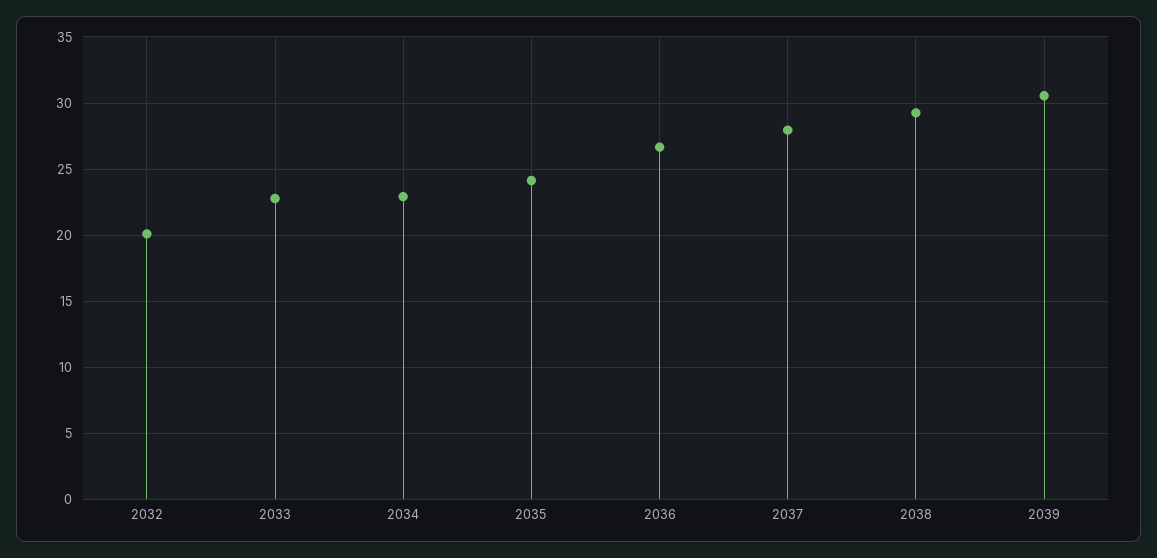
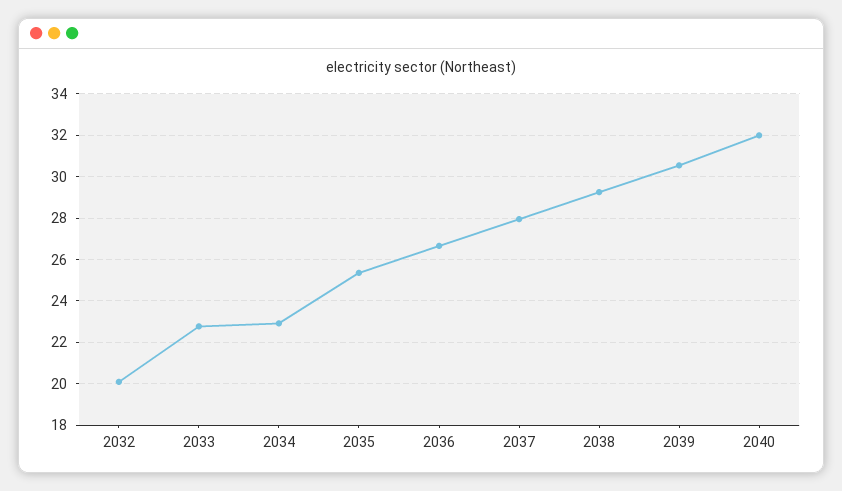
2035: 24 -> 25.5
2040: none -> 32

